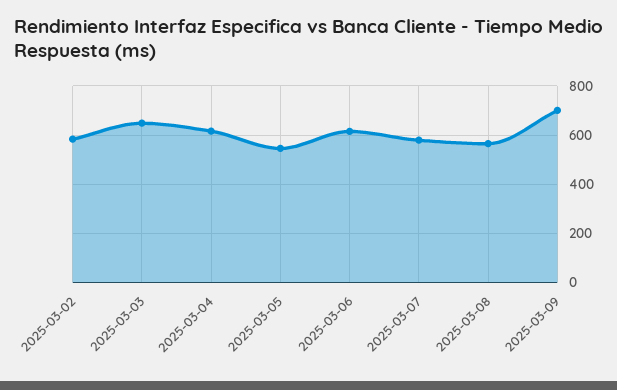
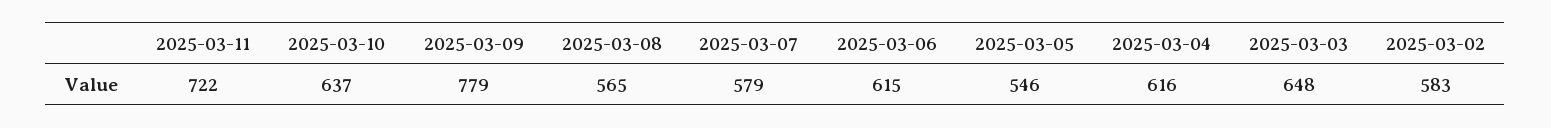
2025-03-09: 700 -> 779
2025-03-11: none -> 722
2025-03-10: none -> 637

